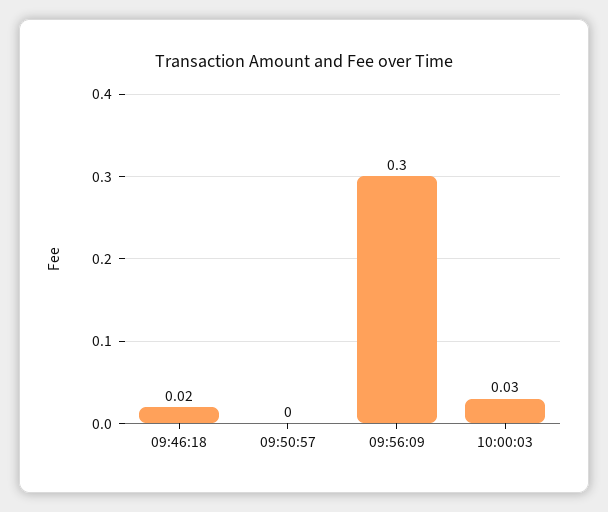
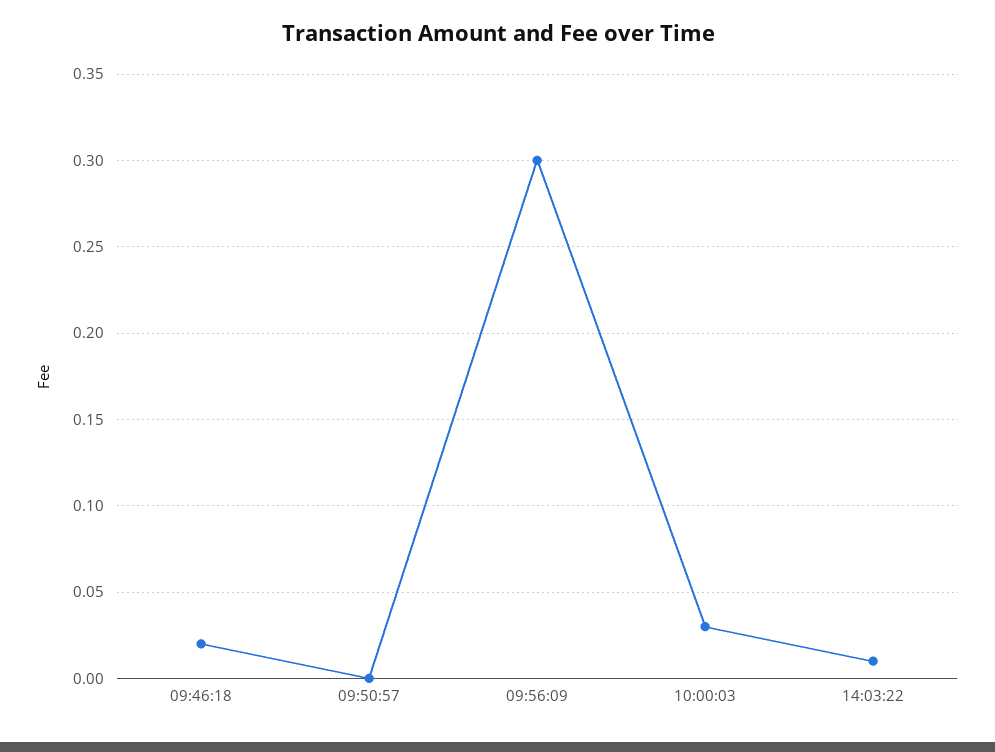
14:03:22: none -> 0.01

